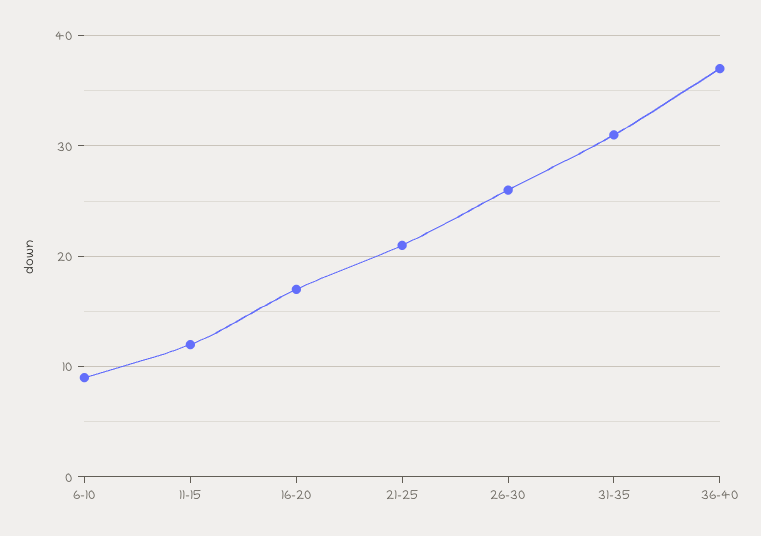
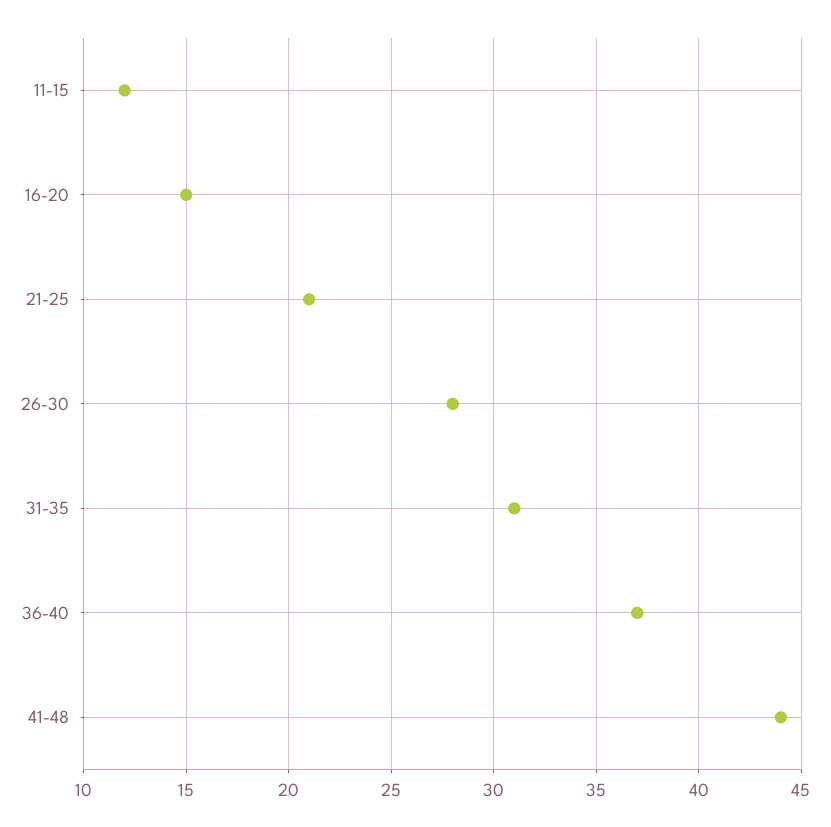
6-10: 9 -> none
16-20: 17 -> 15
26-30: 26 -> 28
41-48: none -> 44

